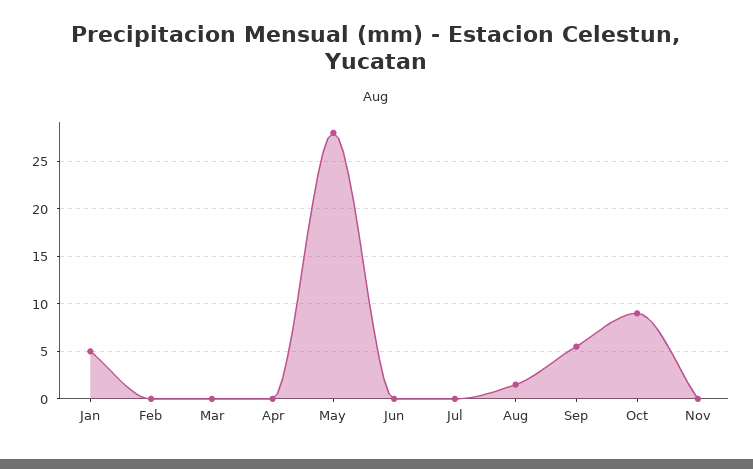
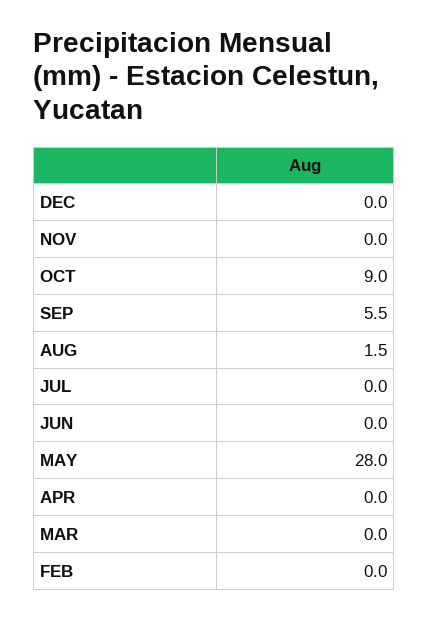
Jan: 5 -> none
DEC: none -> 0

